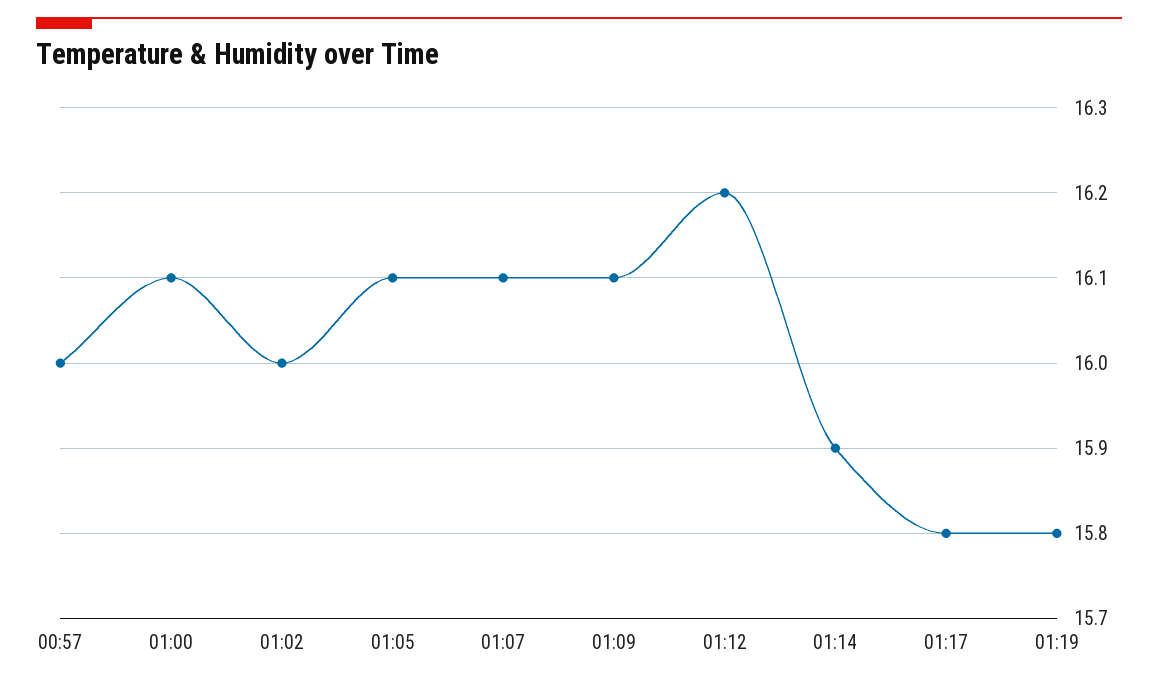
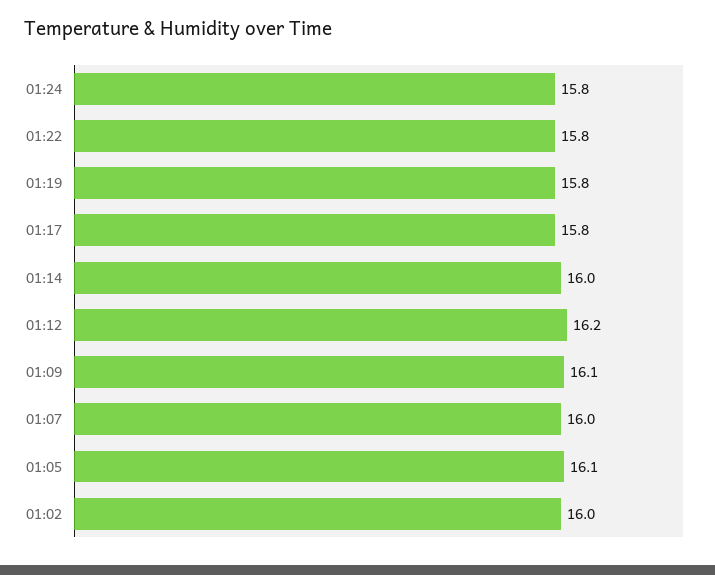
00:57: 16 -> none
01:00: 16.1 -> none
01:07: 16.1 -> 16
01:14: 15.9 -> 16
01:24: none -> 15.8
01:22: none -> 15.8

